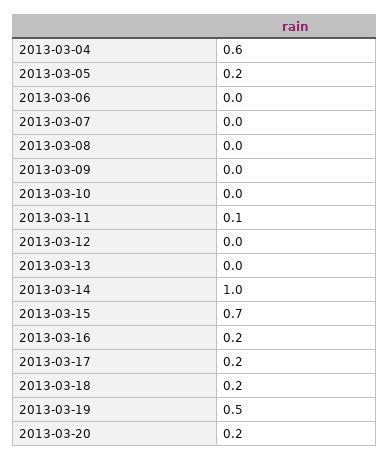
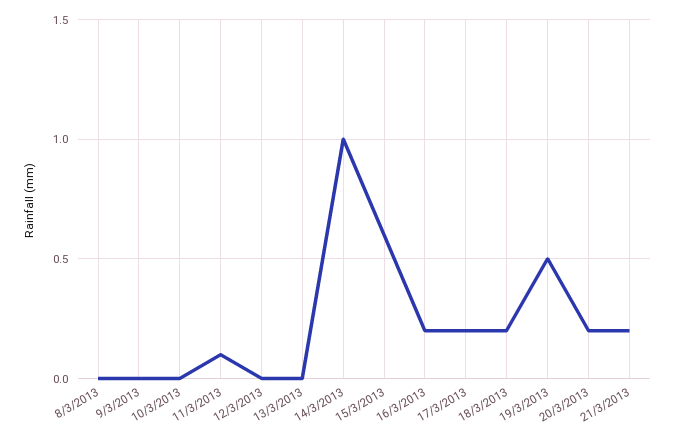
2013-03-04: 0.6 -> none
2013-03-05: 0.2 -> none
2013-03-06: 0 -> none
2013-03-07: 0 -> none
2013-03-15: 0.7 -> 0.6
21/3/2013: none -> 0.2

